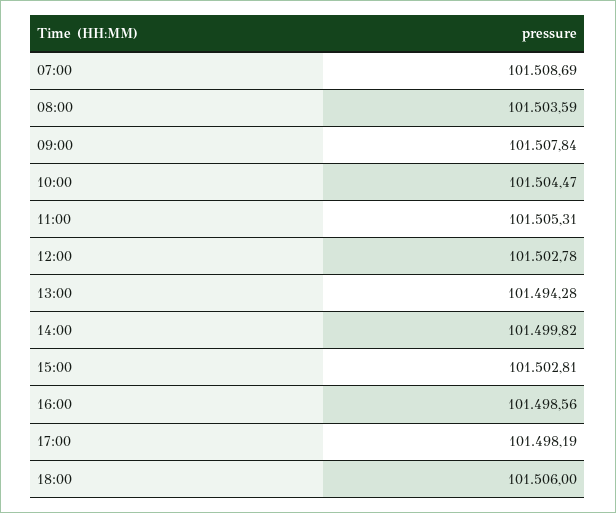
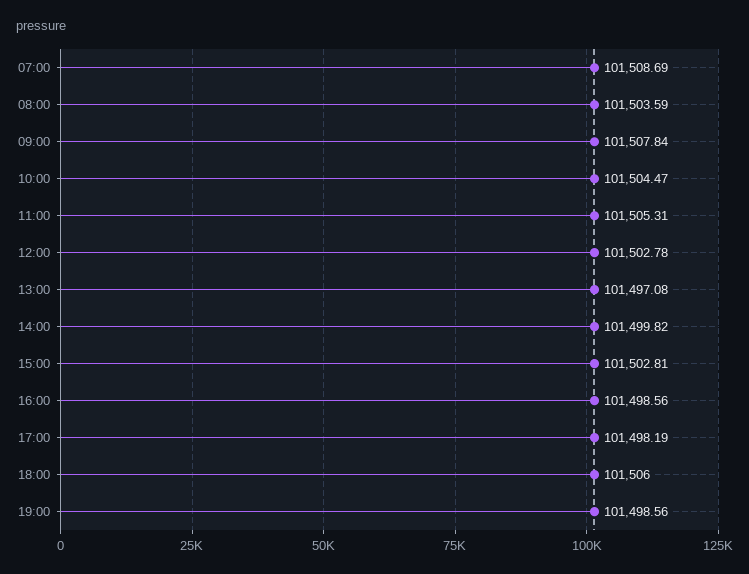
13:00: 101494.28 -> 101497.08
19:00: none -> 101498.56

